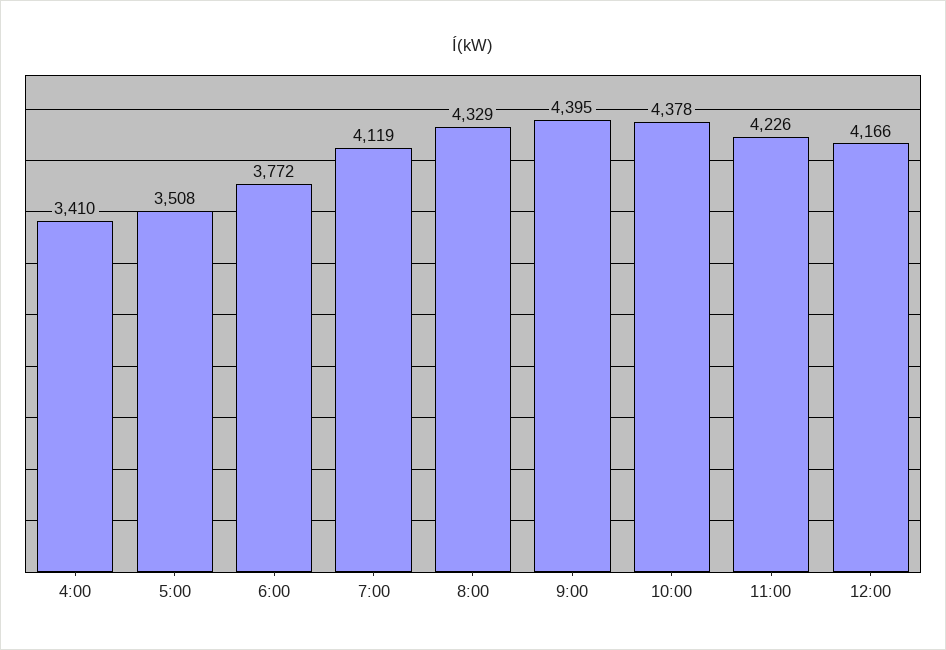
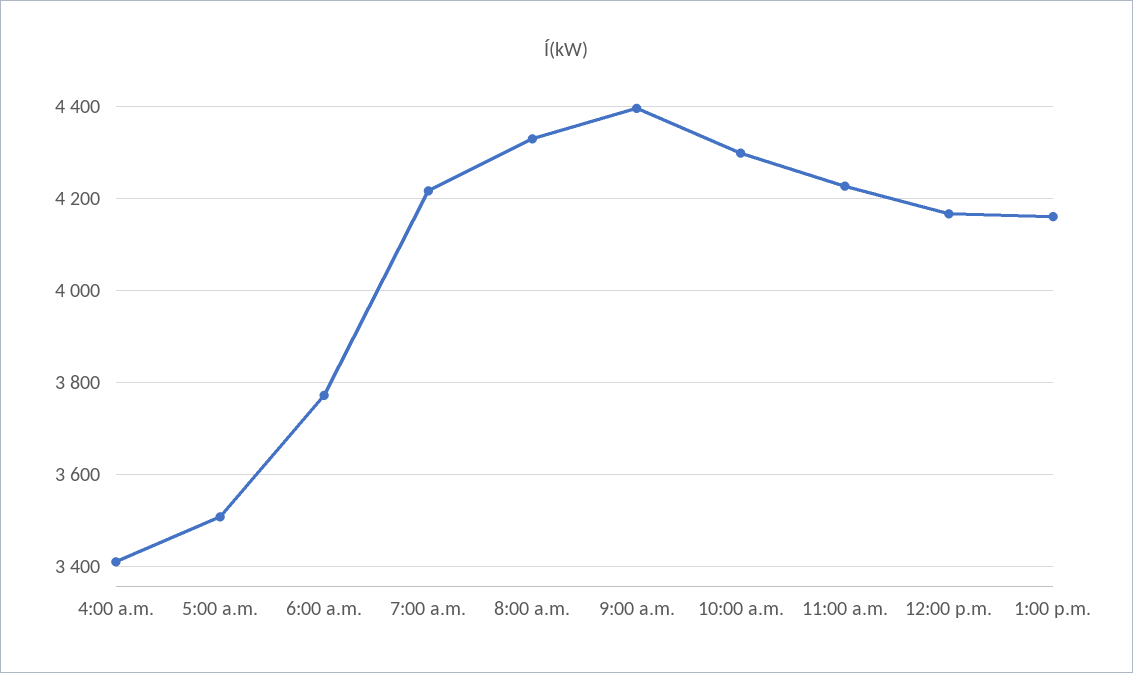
7:00: 4119 -> 4220
10:00: 4378 -> 4300
1:00 p.m.: none -> 4160

